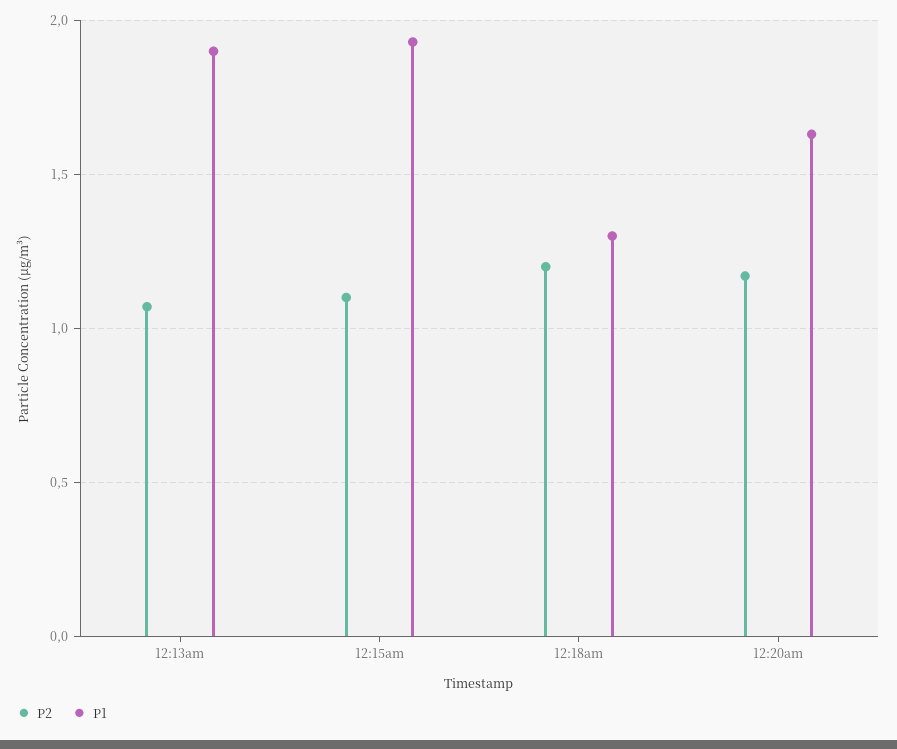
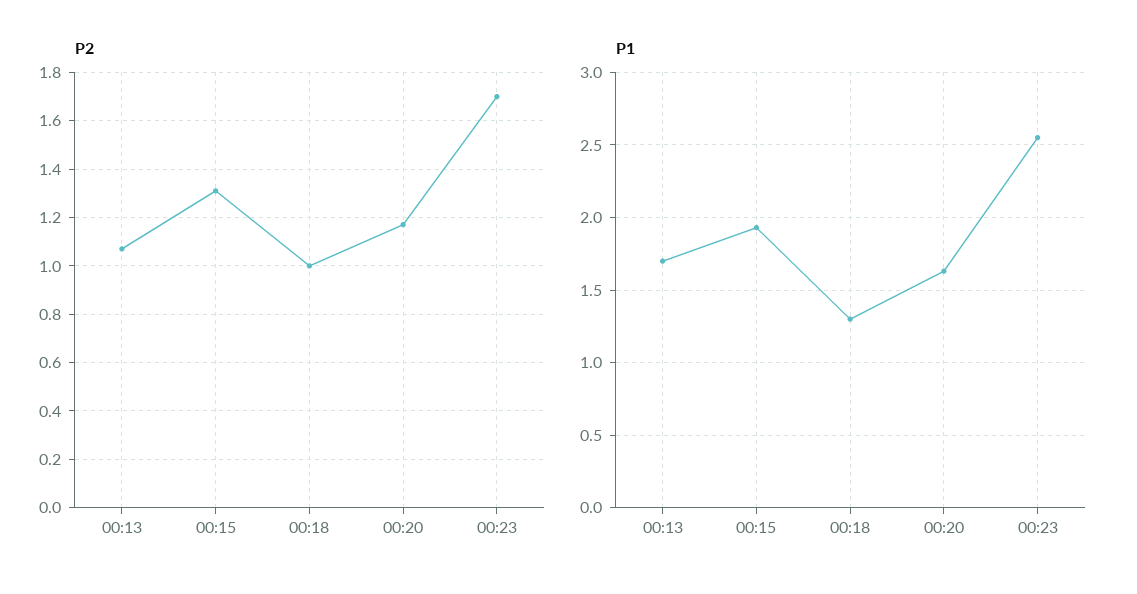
P1, 12:13am: 1.9 -> 1.7
P2, 12:15am: 1.1 -> 1.3
P2, 12:18am: 1.2 -> 1
P2, 00:23: none -> 1.7
P1, 00:23: none -> 2.55

